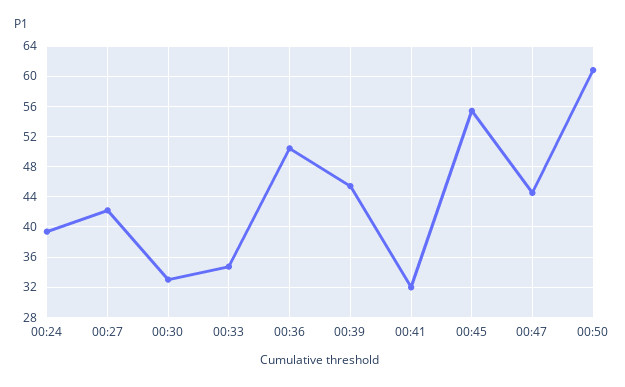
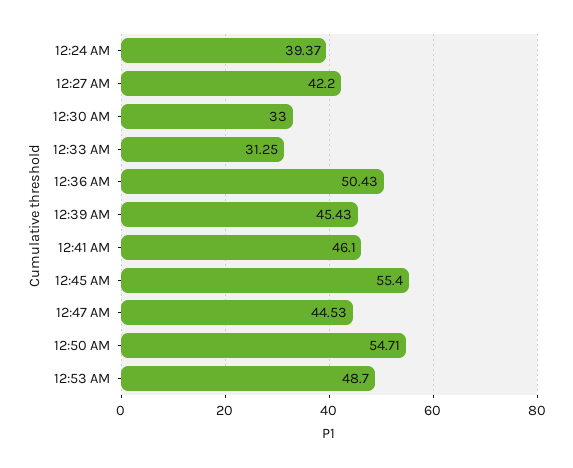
00:33: 35 -> 31.25
00:41: 32 -> 46.1
00:50: 61 -> 54.71
12:53 AM: none -> 48.7

